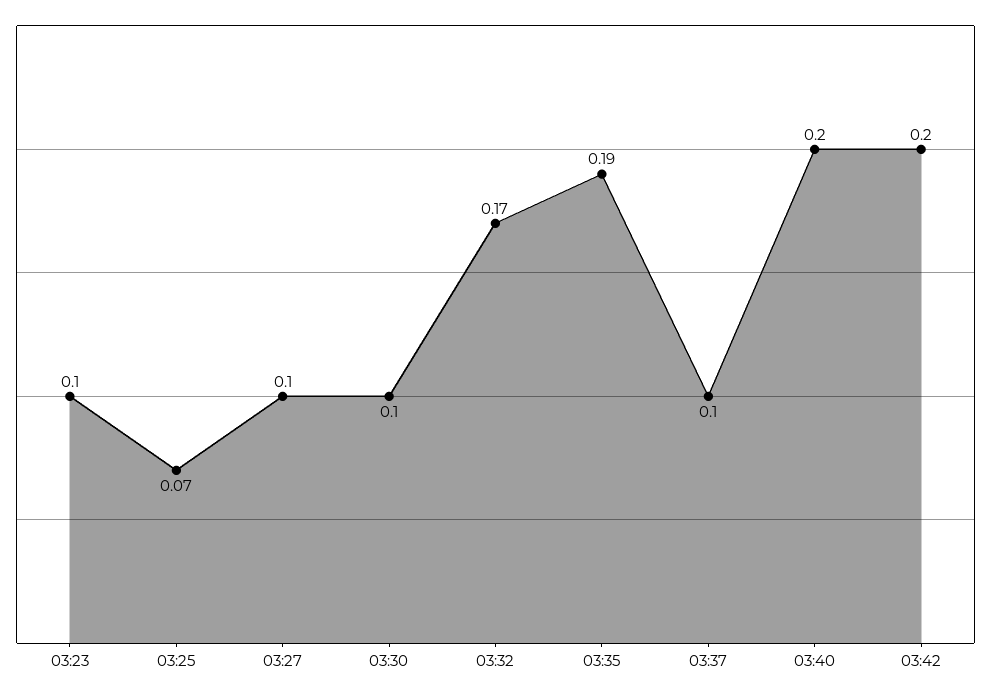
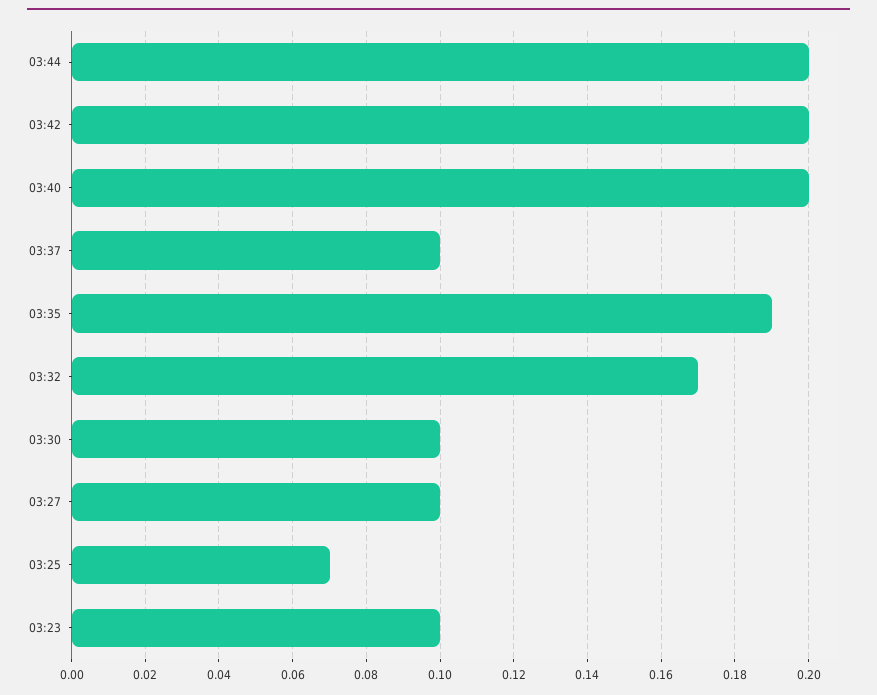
03:44: none -> 0.2

